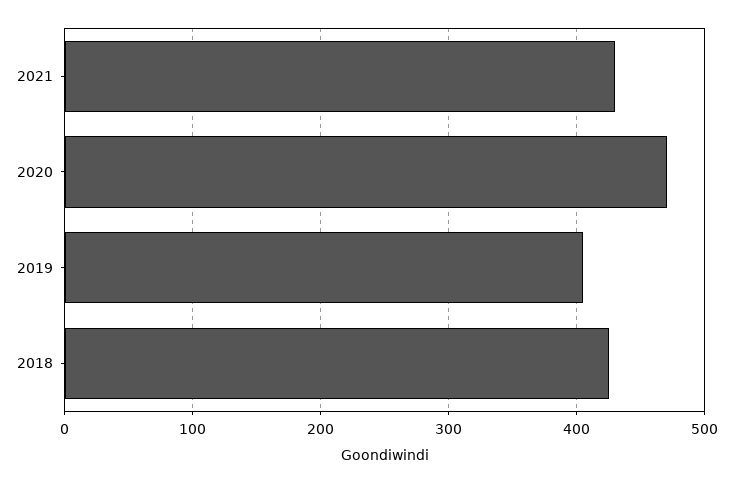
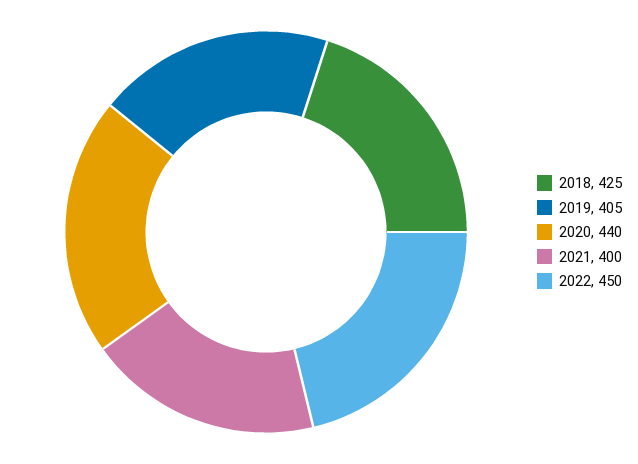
2021: 430 -> 400
2020: 470 -> 440
2022: none -> 450

